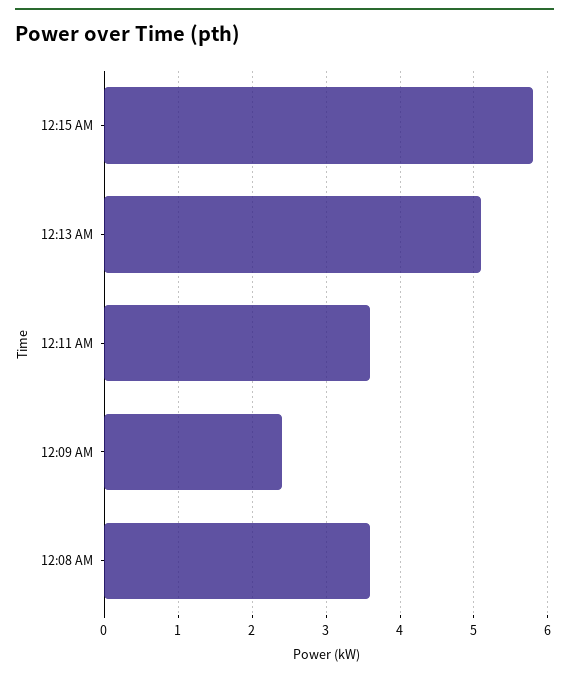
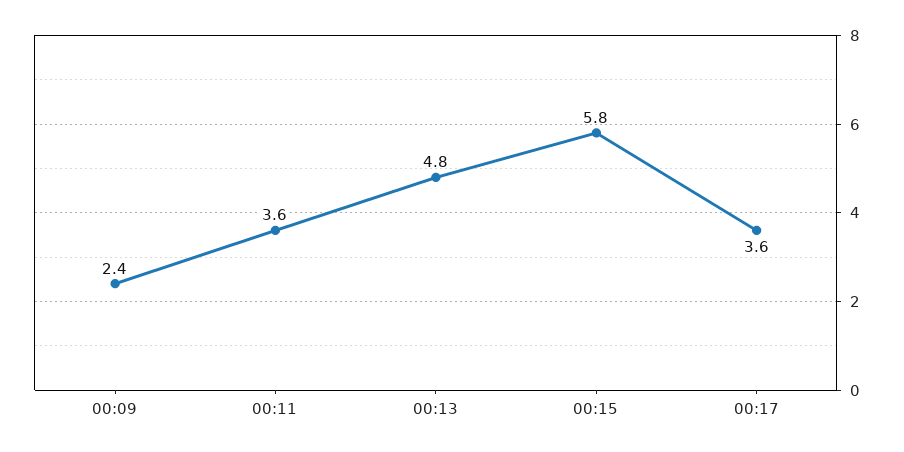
12:13 AM: 5.1 -> 4.8
12:08 AM: 3.6 -> none
00:17: none -> 3.6

